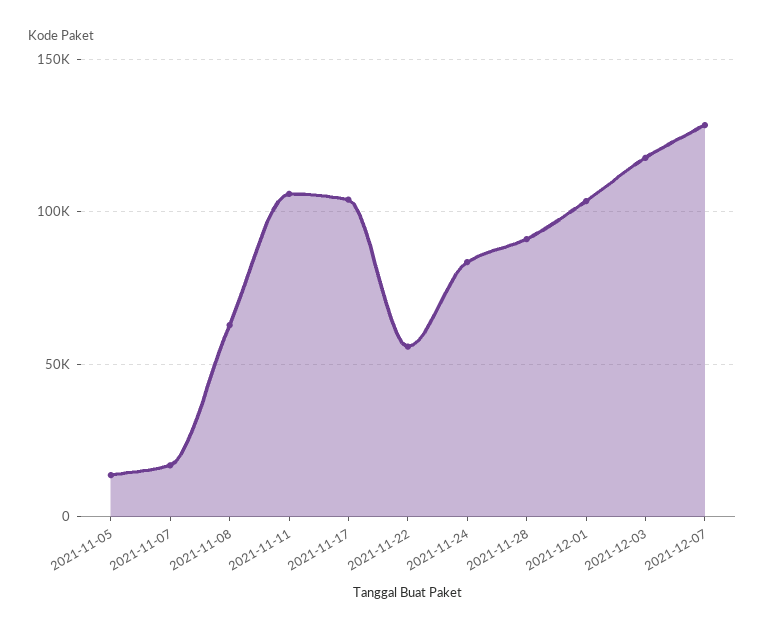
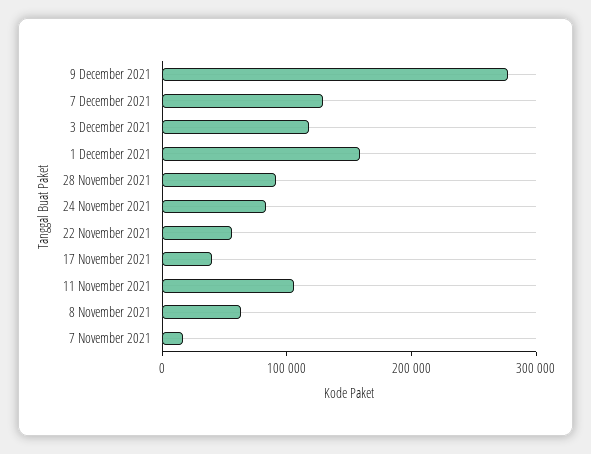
2021-11-05: 15000 -> none
2021-11-17: 105000 -> 40000
2021-12-01: 105000 -> 160000
9 December 2021: none -> 280000

